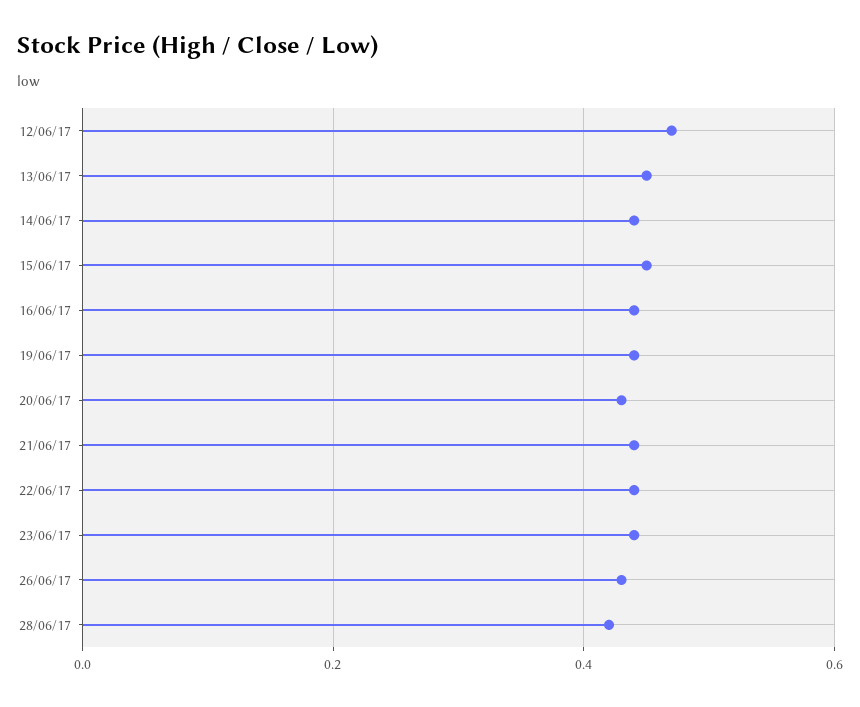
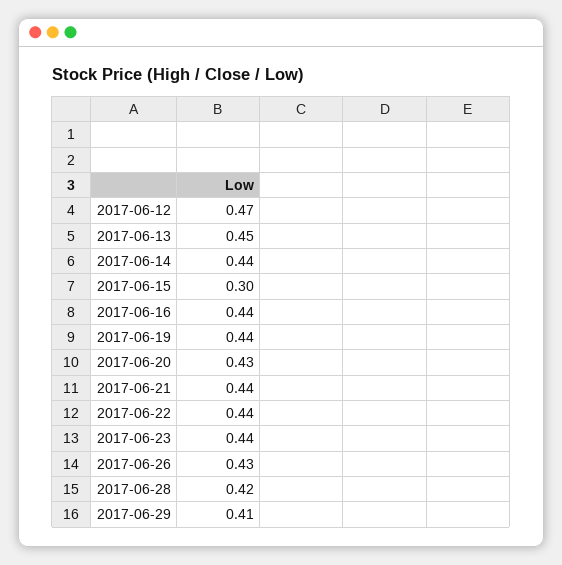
15/06/17: 0.45 -> 0.3
2017-06-29: none -> 0.41

